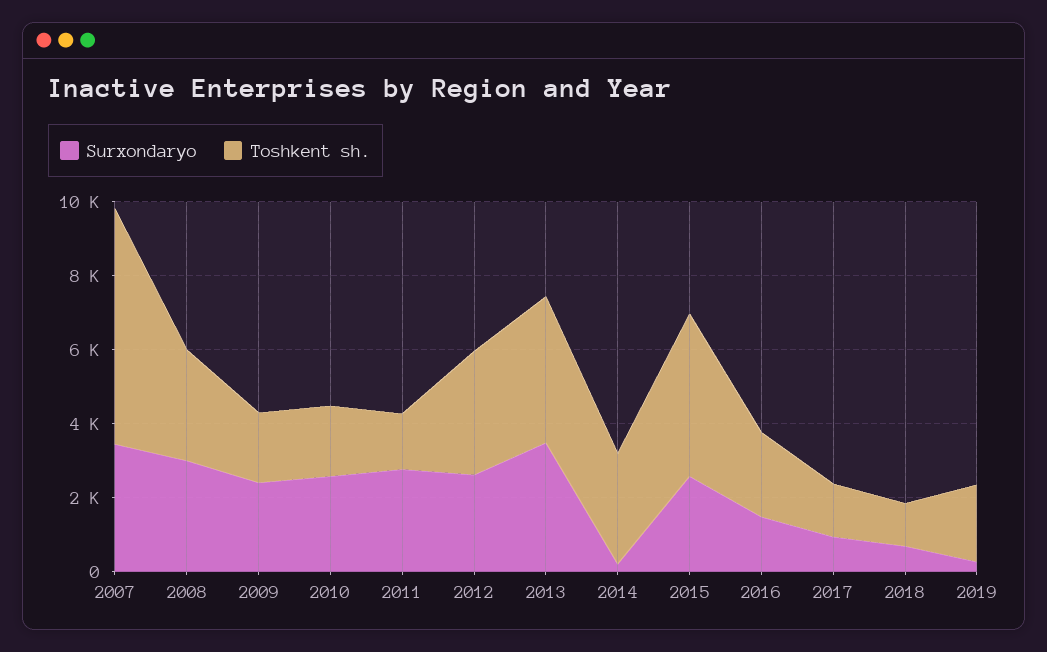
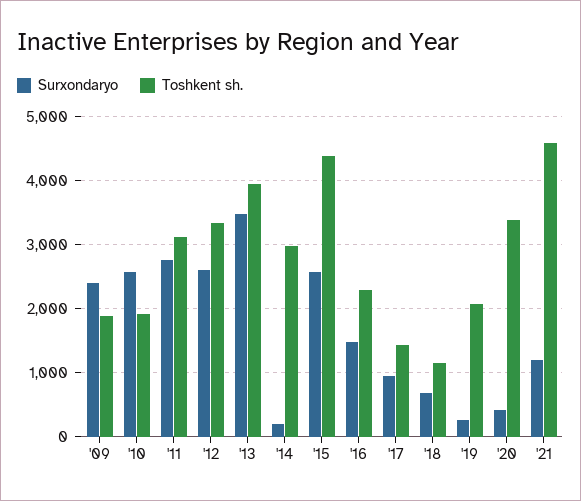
Surxondaryo, 2007: 3500 -> none
Toshkent sh., 2007: 6500 -> none
Surxondaryo, 2008: 3000 -> none
Toshkent sh., 2008: 3000 -> none
Toshkent sh., 2011: 1500 -> 3100
Surxondaryo, '20: none -> 400
Toshkent sh., '20: none -> 3400
Surxondaryo, '21: none -> 1200
Toshkent sh., '21: none -> 4600

